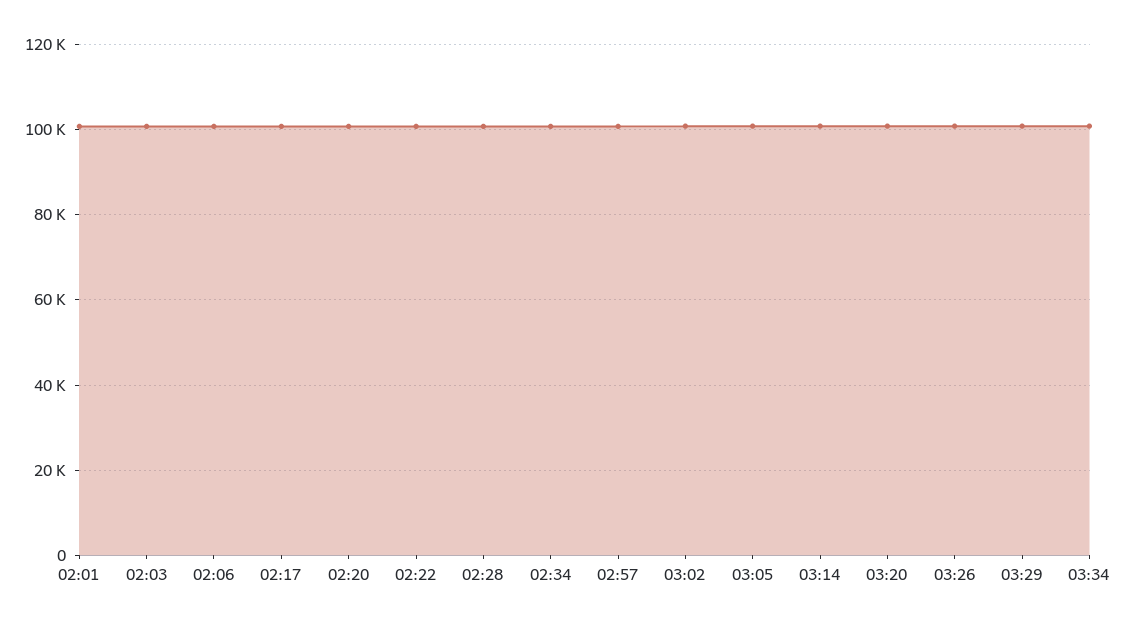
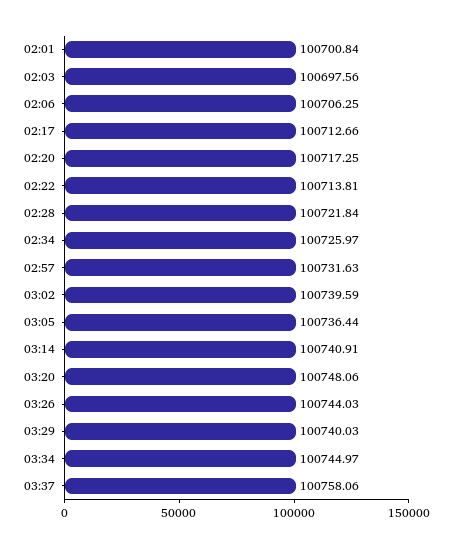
03:37: none -> 100758.06

